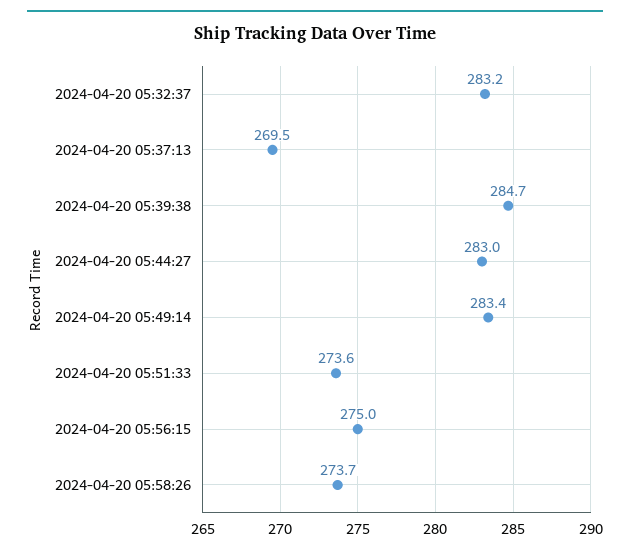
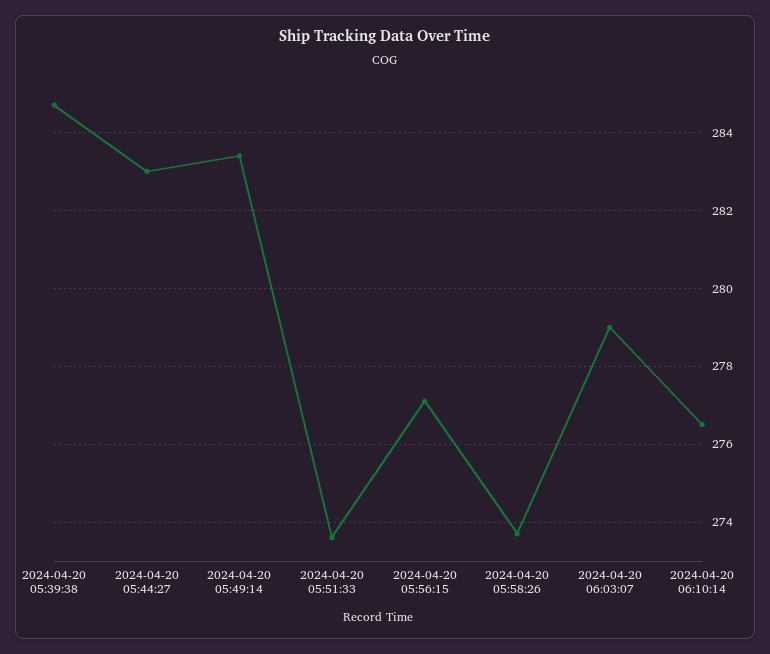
2024-04-20 05:32:37: 283.2 -> none
2024-04-20 05:37:13: 269.5 -> none
2024-04-20 05:56:15: 275 -> 277
2024-04-20 06:03:07: none -> 279
2024-04-20 06:10:14: none -> 276.5

